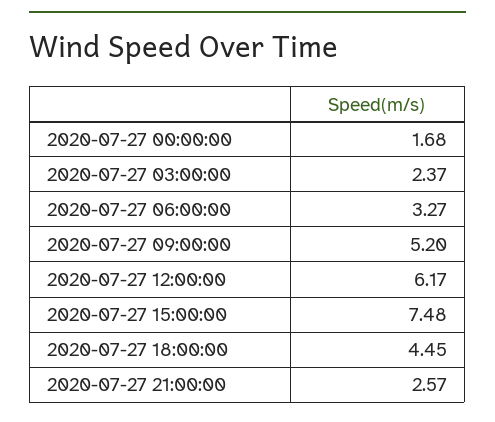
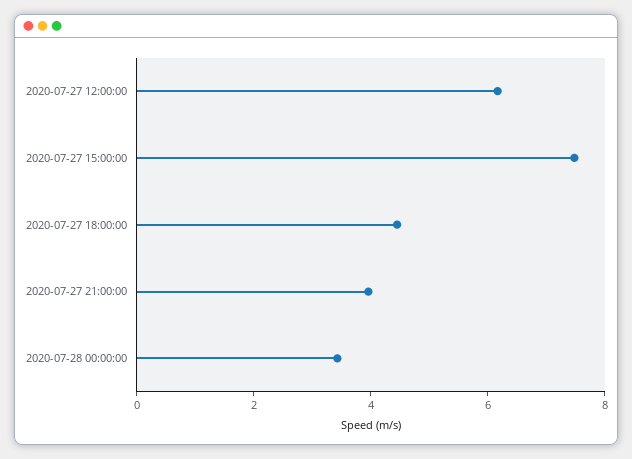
2020-07-27 00:00:00: 1.68 -> none
2020-07-27 03:00:00: 2.37 -> none
2020-07-27 06:00:00: 3.27 -> none
2020-07-27 09:00:00: 5.2 -> none
2020-07-27 21:00:00: 2.57 -> 4
2020-07-28 00:00:00: none -> 3.5

